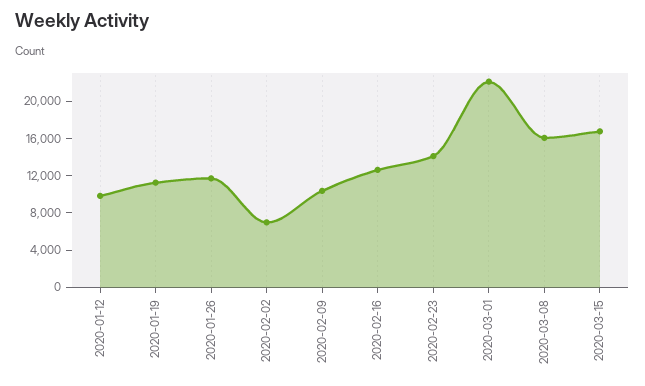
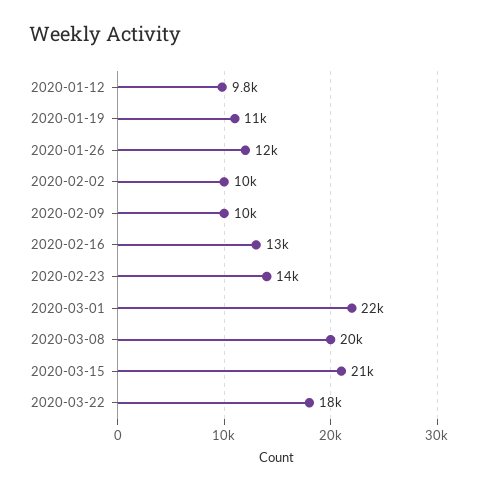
2020-02-02: 7000 -> 10000
2020-03-08: 16000 -> 20000
2020-03-15: 17000 -> 21000
2020-03-22: none -> 18000

